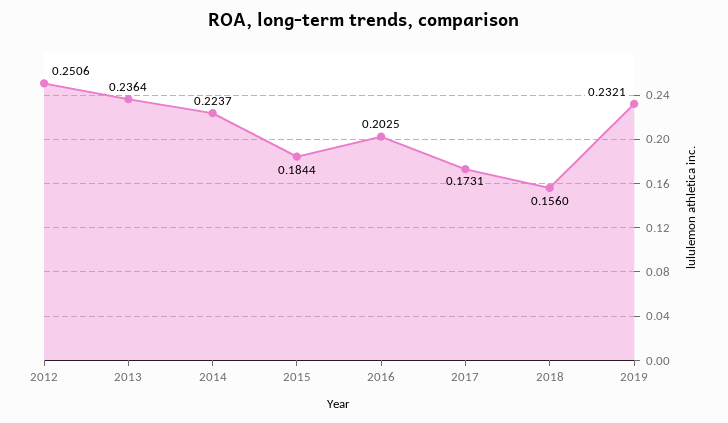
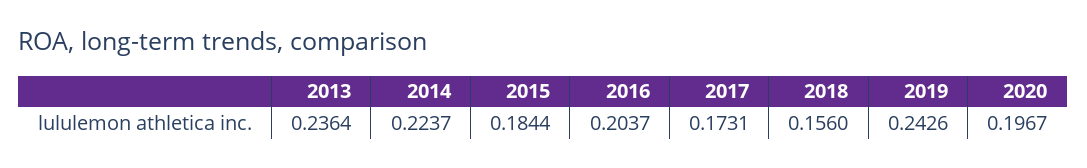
2012: 0.2506 -> none
2016: 0.2025 -> 0.2037
2019: 0.2321 -> 0.2426
2020: none -> 0.1967

